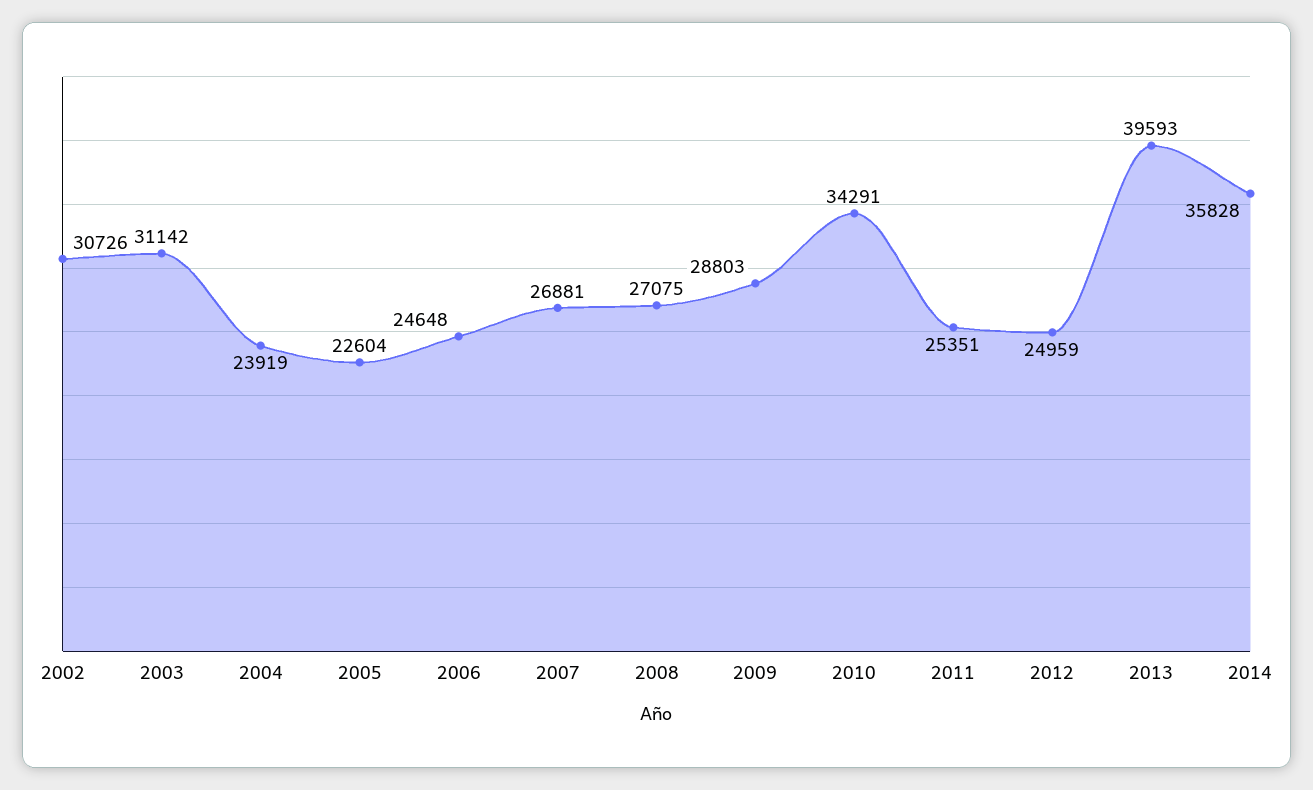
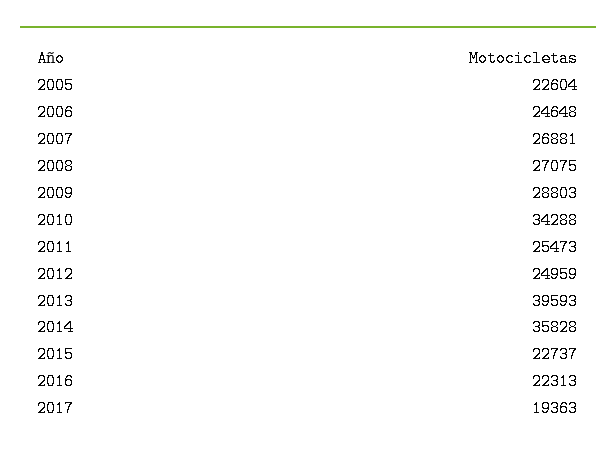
2002: 30726 -> none
2003: 31142 -> none
2004: 23919 -> none
2010: 34291 -> 34288
2011: 25351 -> 25473
2015: none -> 22737
2016: none -> 22313
2017: none -> 19363

